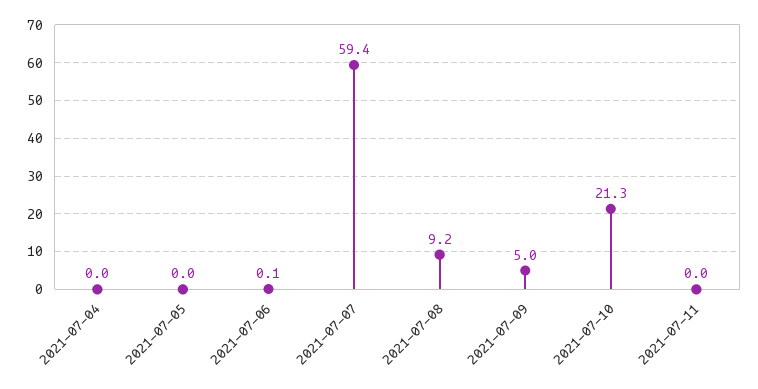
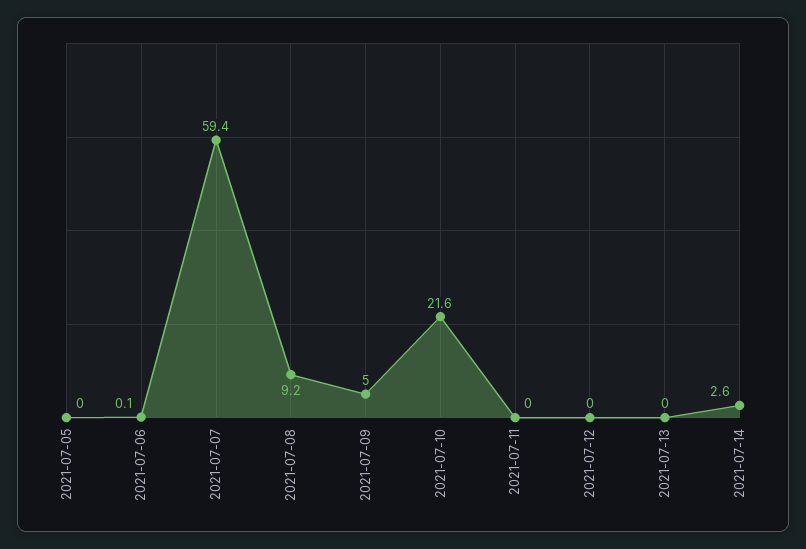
2021-07-04: 0 -> none
2021-07-10: 21.3 -> 21.6
2021-07-12: none -> 0
2021-07-13: none -> 0
2021-07-14: none -> 2.6

